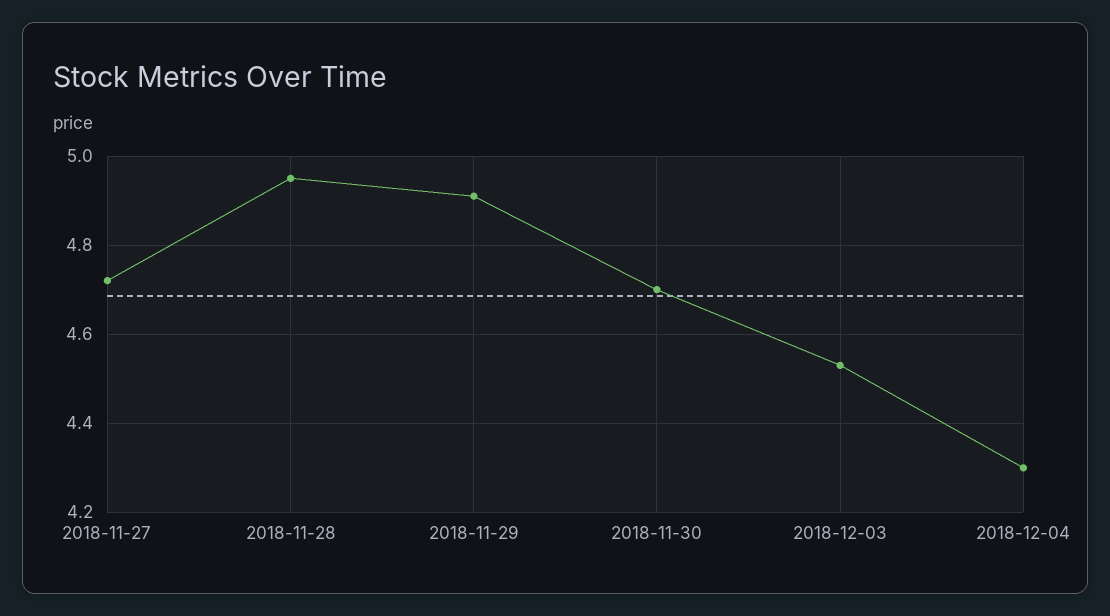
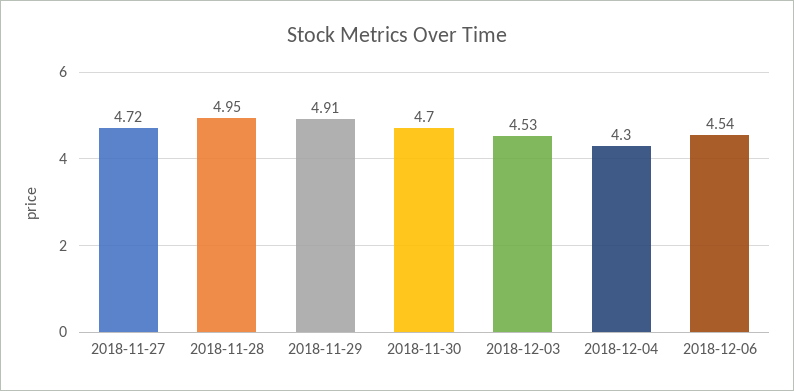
2018-12-06: none -> 4.54

